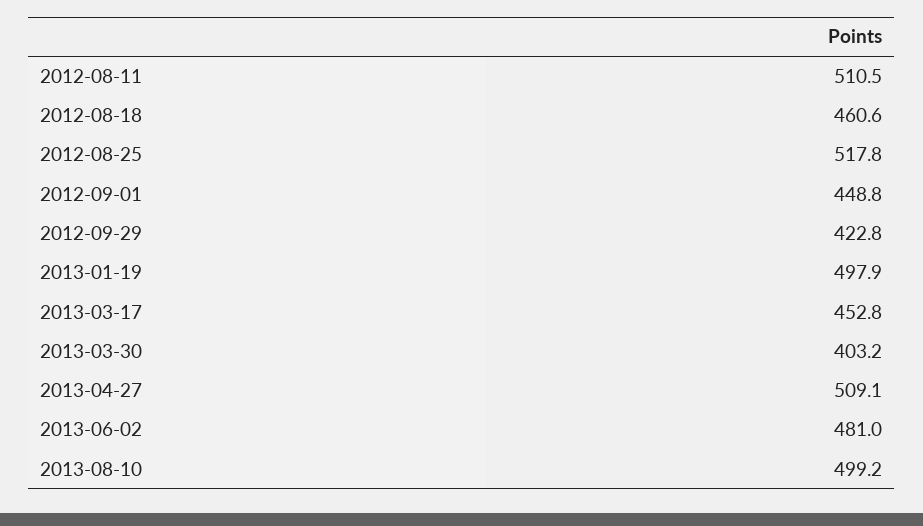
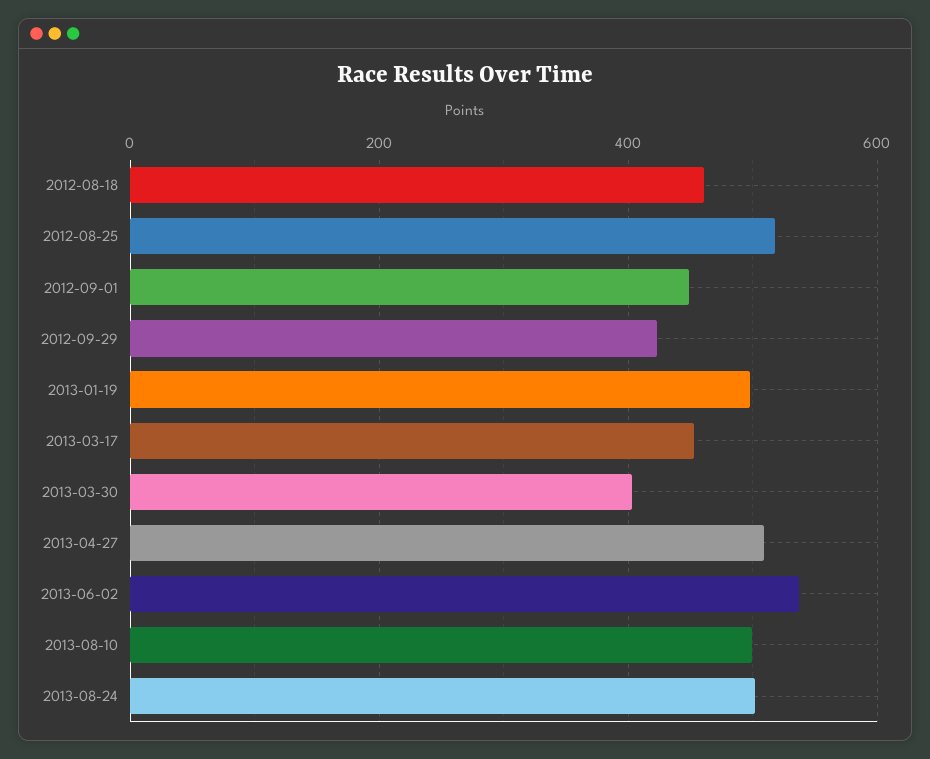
2012-08-11: 510.5 -> none
2013-06-02: 481 -> 540
2013-08-24: none -> 500

